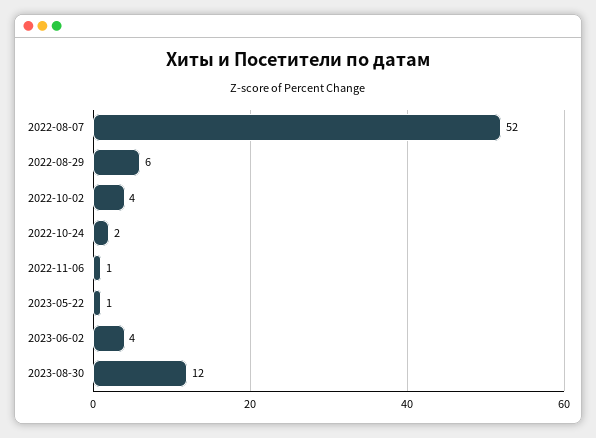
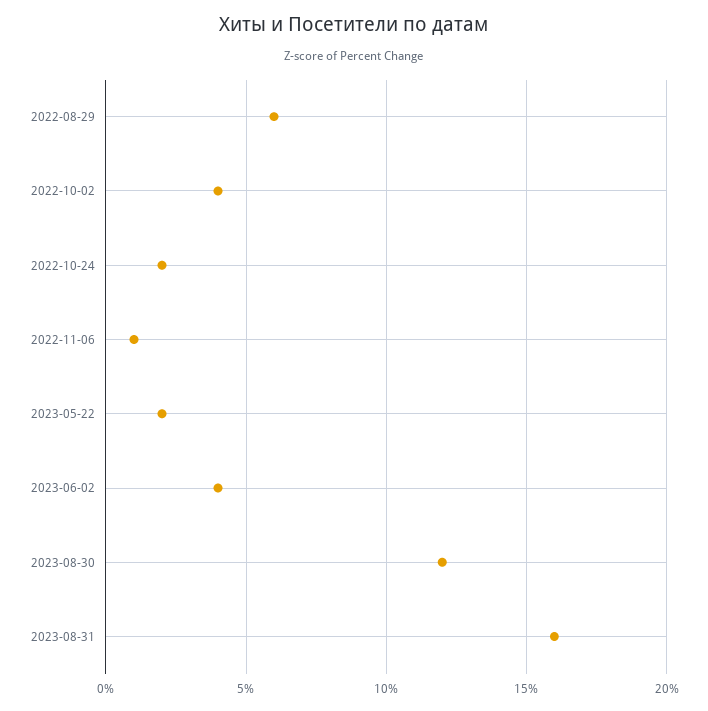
2022-08-07: 52 -> none
2023-05-22: 1 -> 2
2023-08-31: none -> 16

